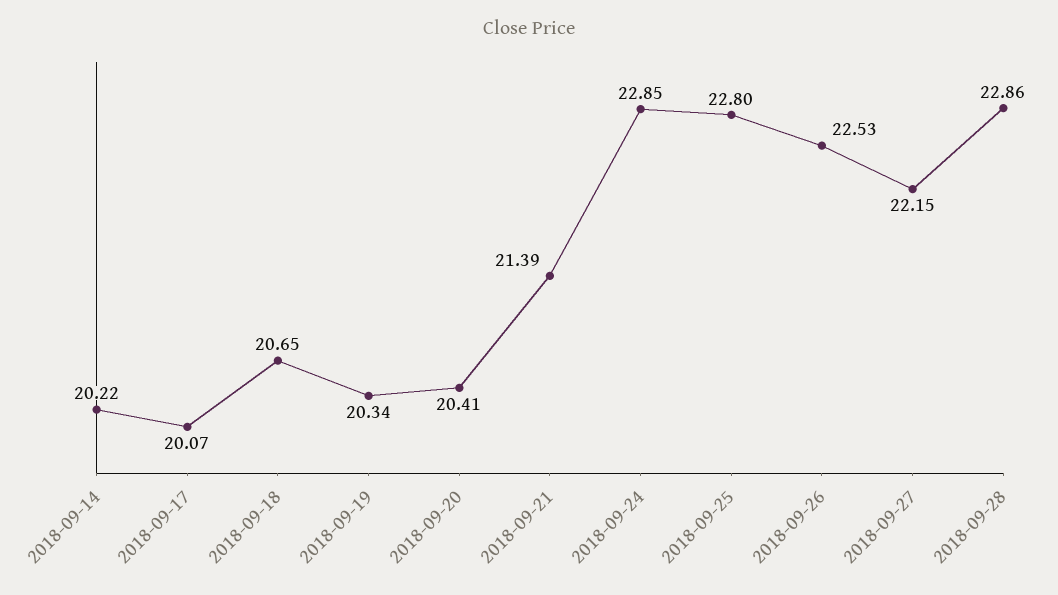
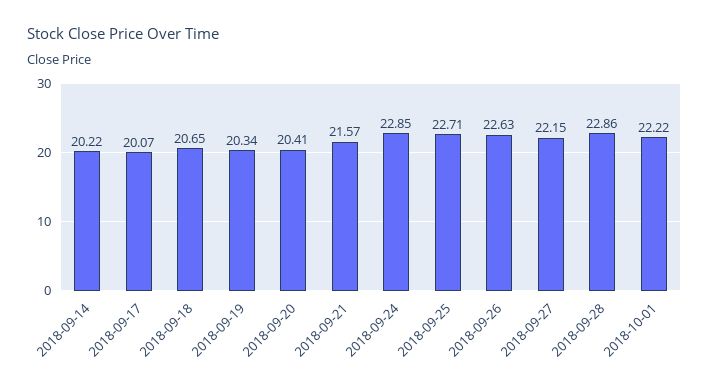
2018-09-21: 21.39 -> 21.57
2018-09-25: 22.8 -> 22.71
2018-09-26: 22.53 -> 22.63
2018-10-01: none -> 22.22

